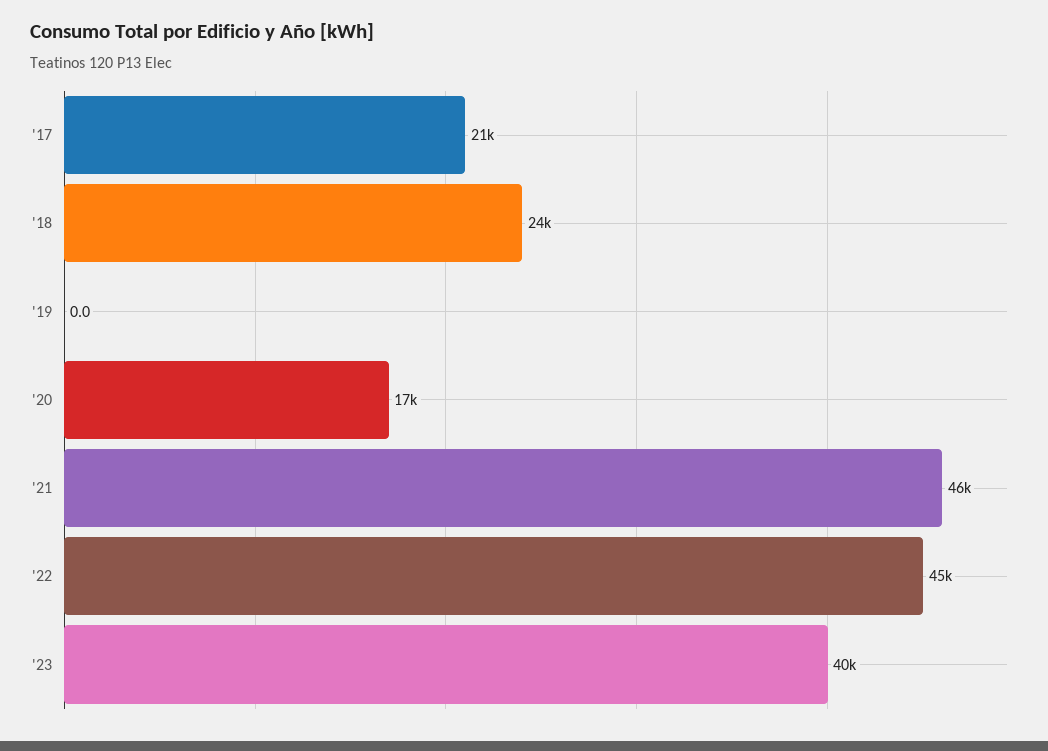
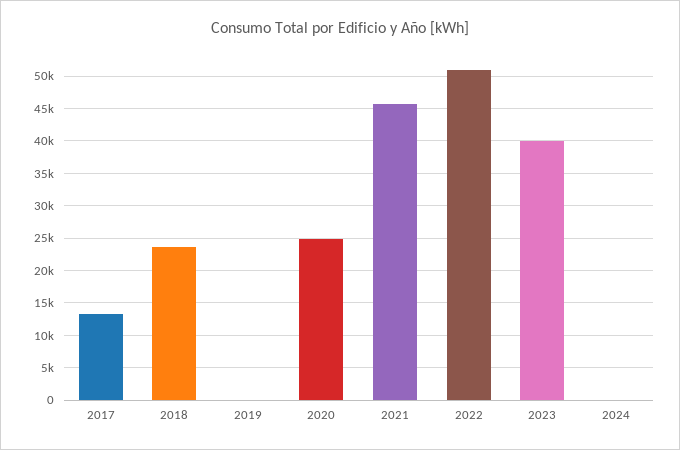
'17: 21000 -> 13000
'20: 17000 -> 25000
'22: 45000 -> 51000
2024: none -> 0

